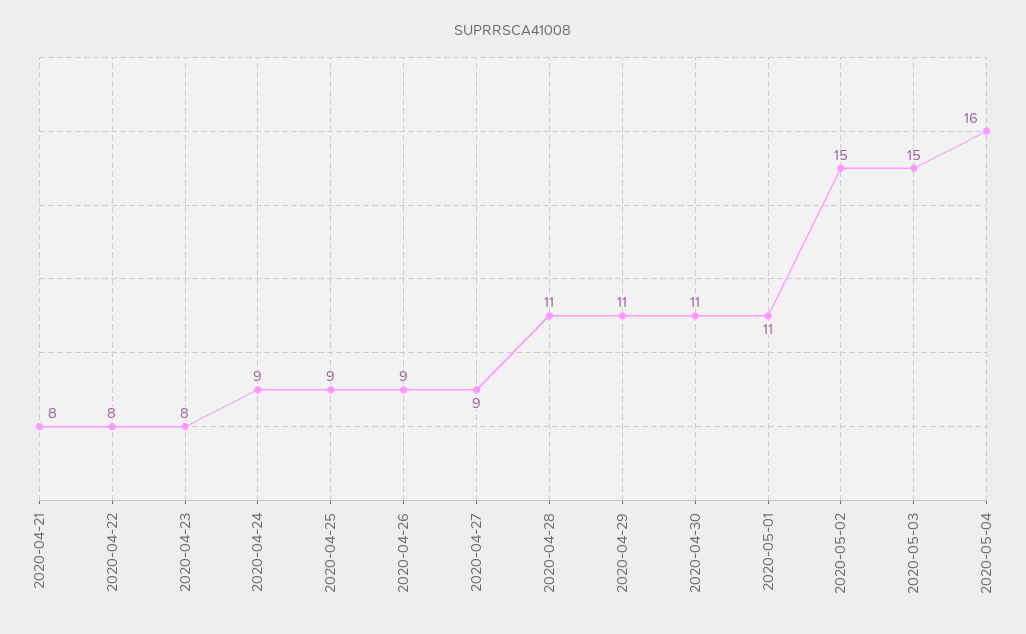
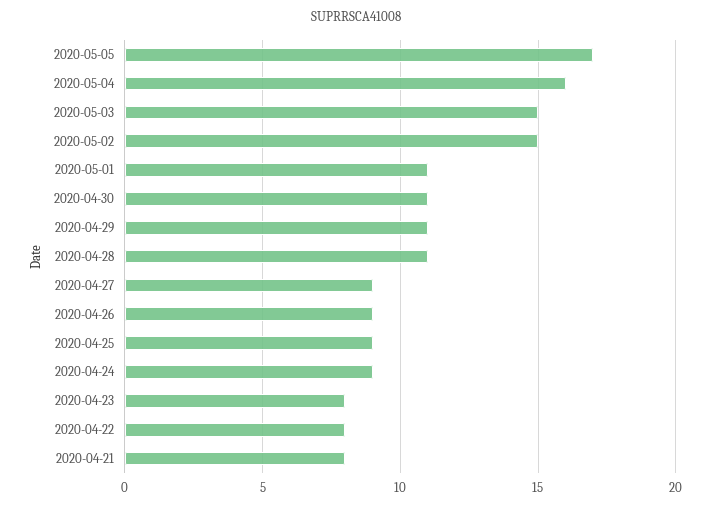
2020-05-05: none -> 17

